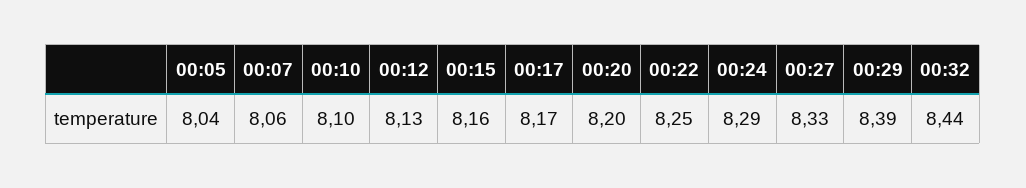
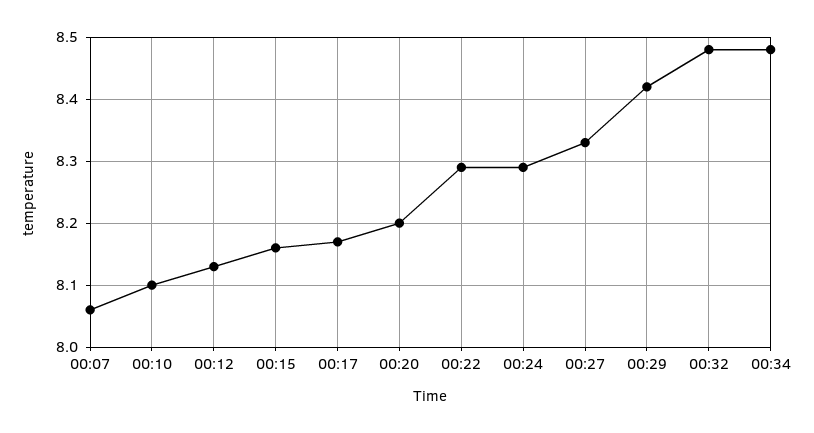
00:05: 8.04 -> none
00:22: 8.25 -> 8.29
00:29: 8.39 -> 8.42
00:32: 8.44 -> 8.48
00:34: none -> 8.48

